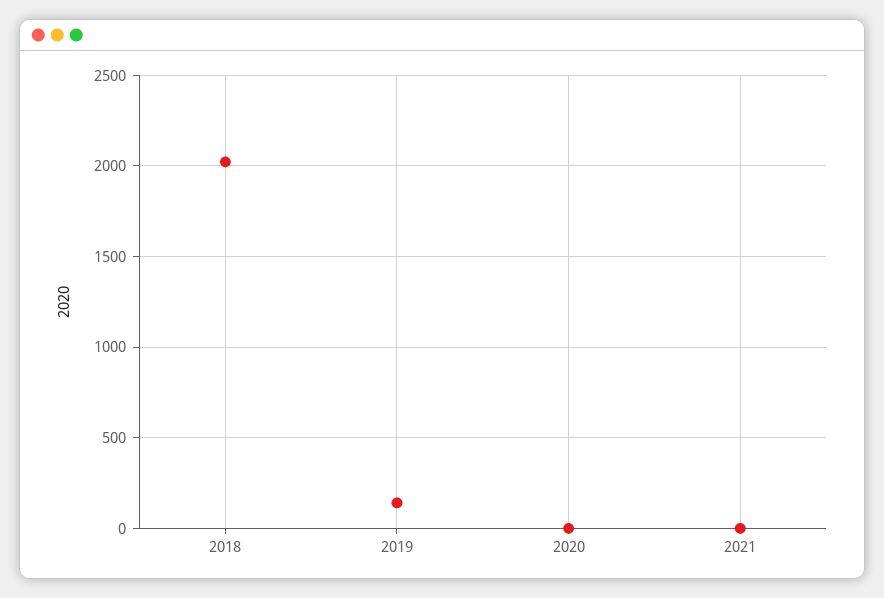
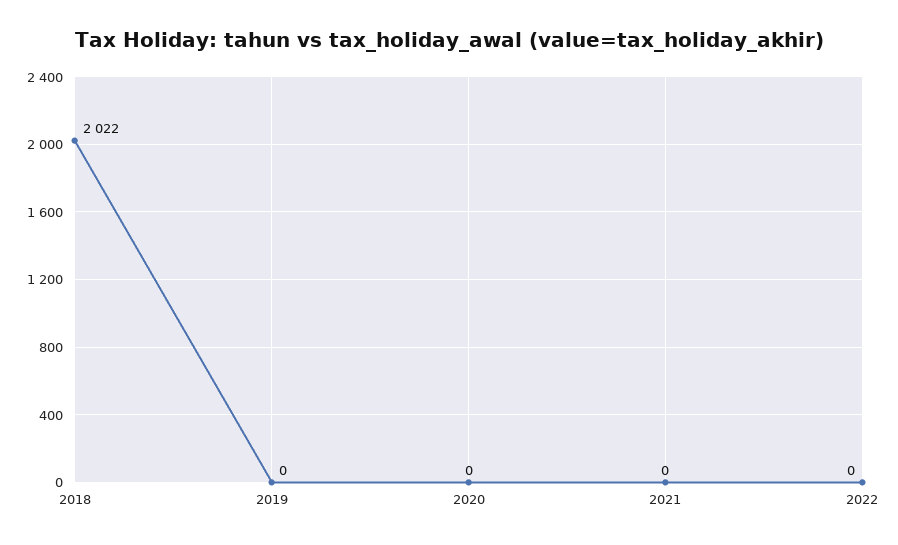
2019: 150 -> 0
2022: none -> 0

